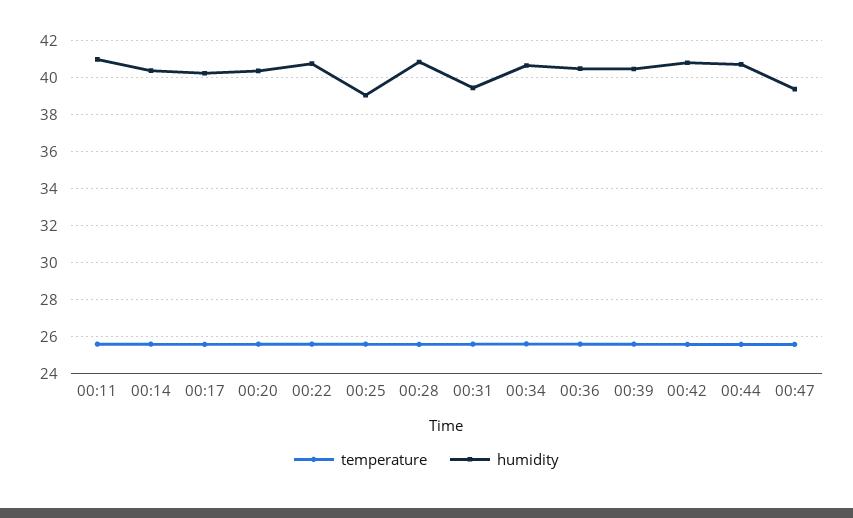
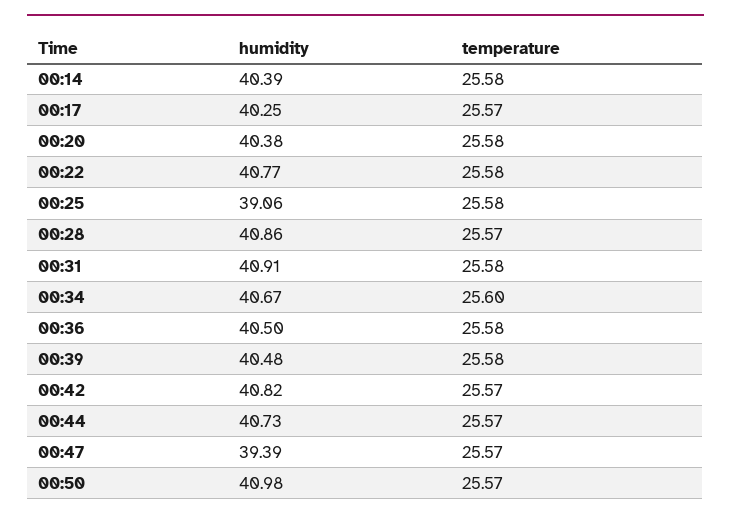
temperature, 00:11: 25.5 -> none
humidity, 00:11: 41 -> none
humidity, 00:31: 39.5 -> 40.91
humidity, 00:50: none -> 40.98
temperature, 00:50: none -> 25.57

